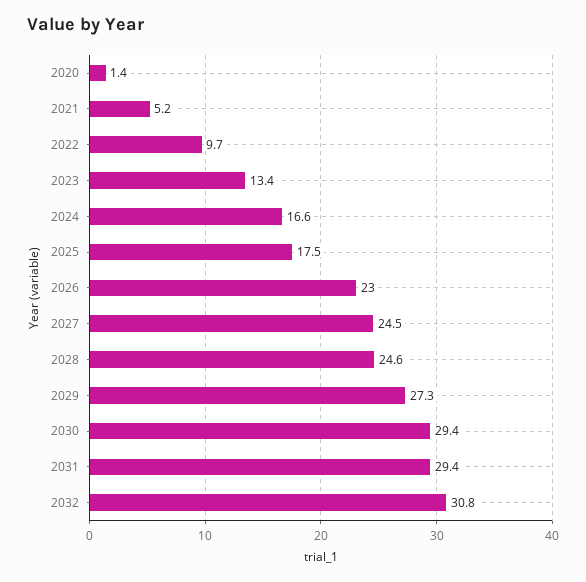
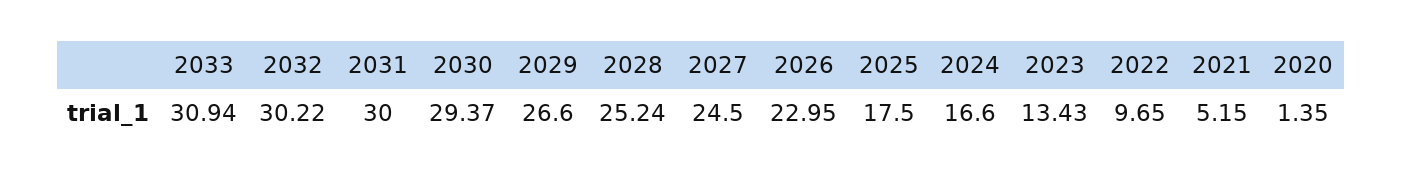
2028: 24.6 -> 25.24
2029: 27.3 -> 26.6
2031: 29.4 -> 30
2032: 30.8 -> 30.22
2033: none -> 30.94

